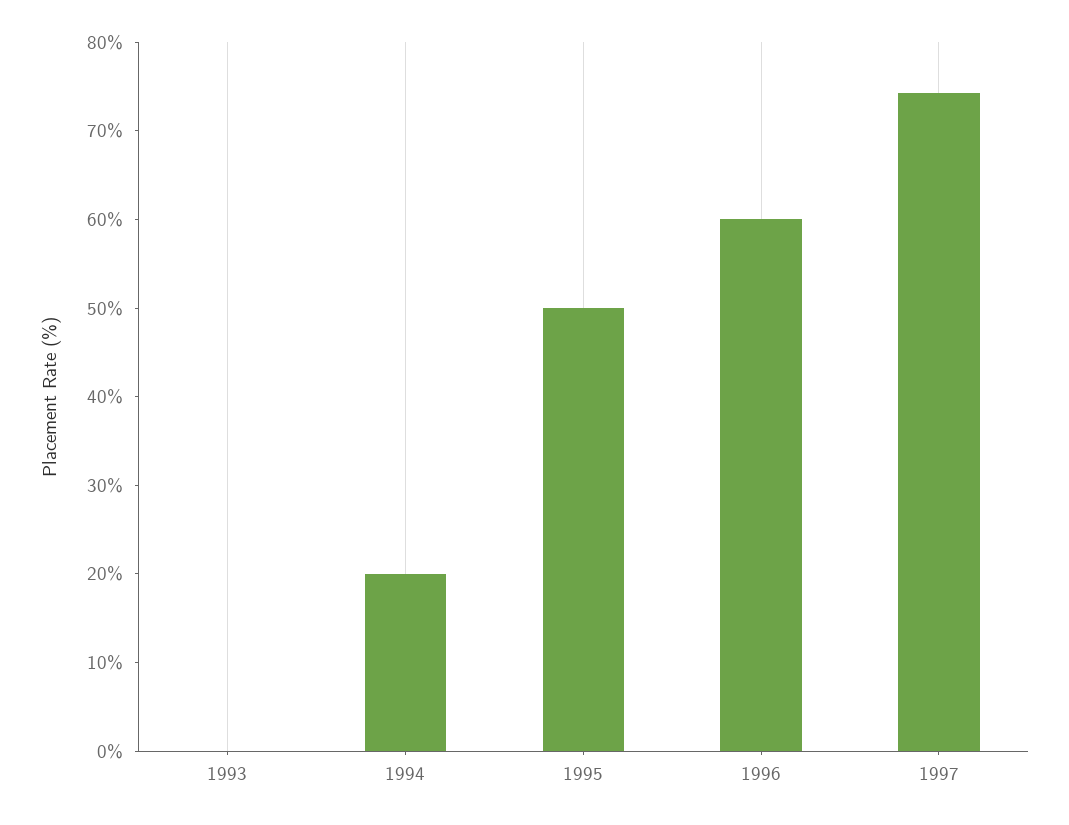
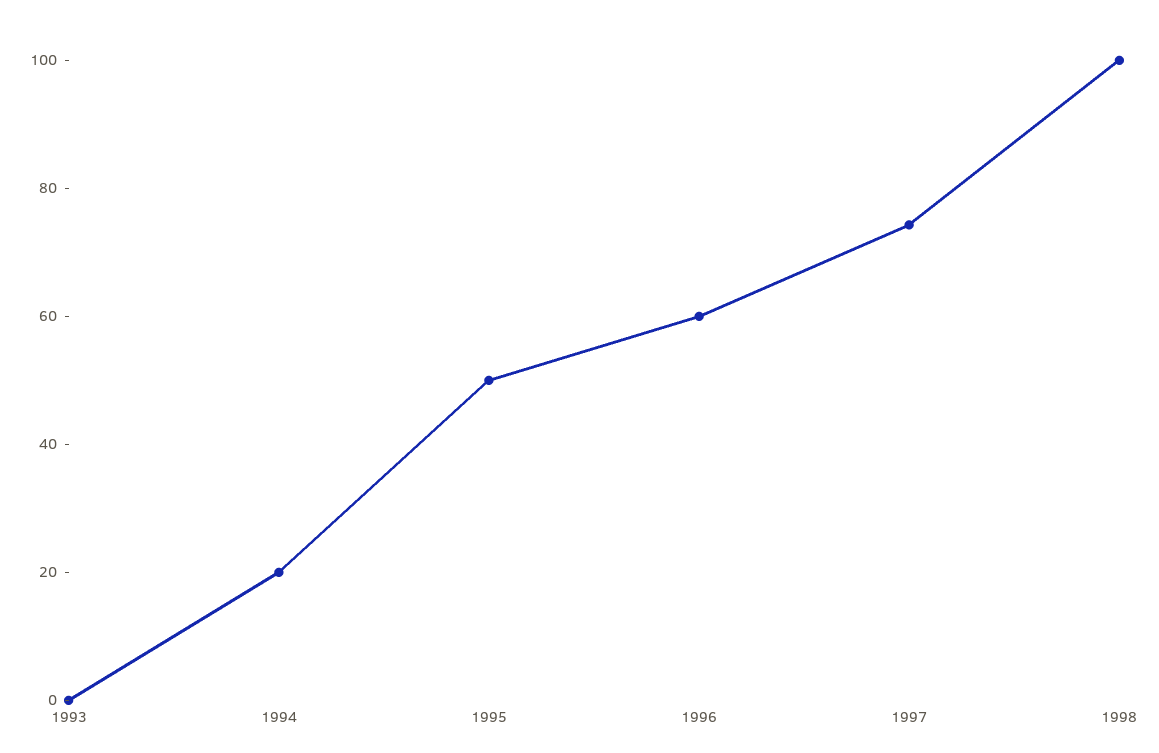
1998: none -> 100

